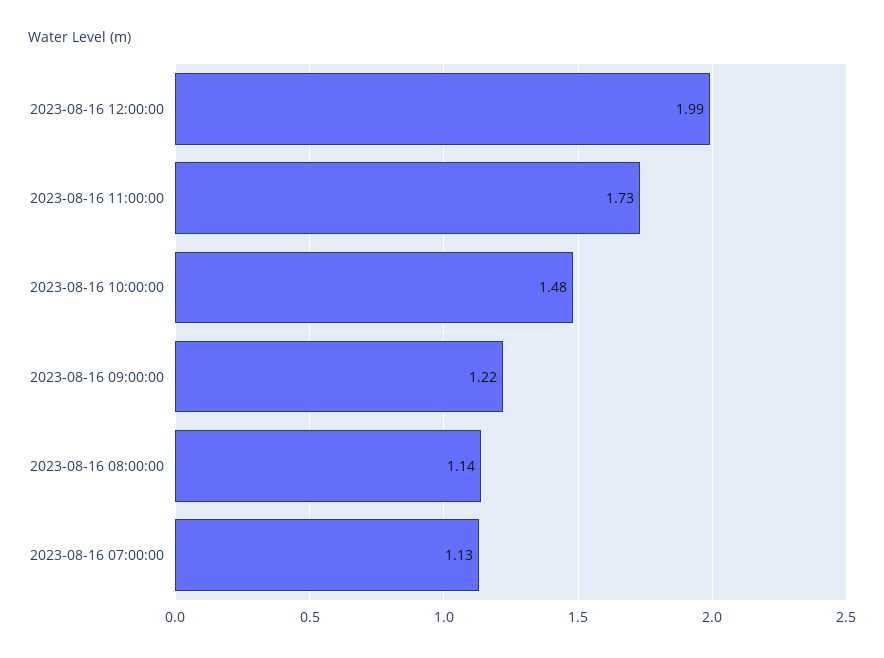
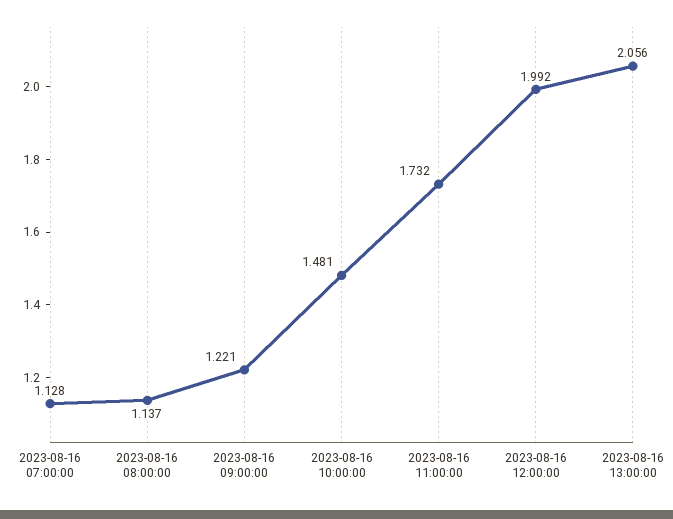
2023-08-16 13:00:00: none -> 2.056

